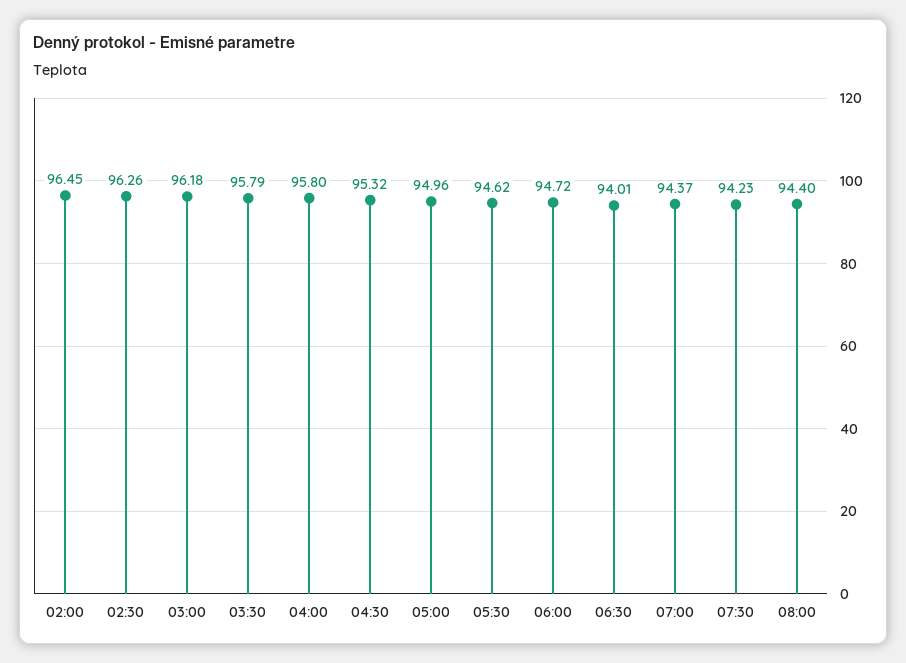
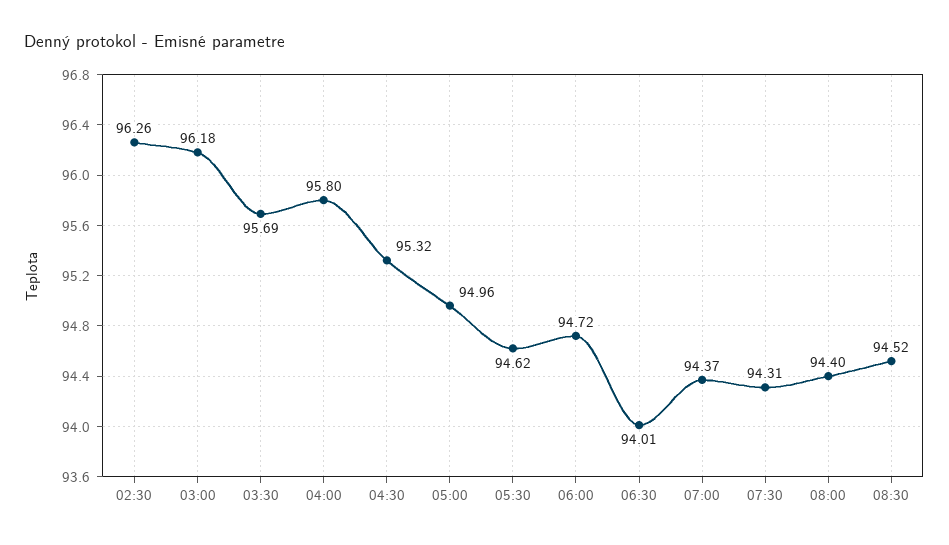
02:00: 96.45 -> none
03:30: 95.79 -> 95.69
07:30: 94.23 -> 94.31
08:30: none -> 94.52

